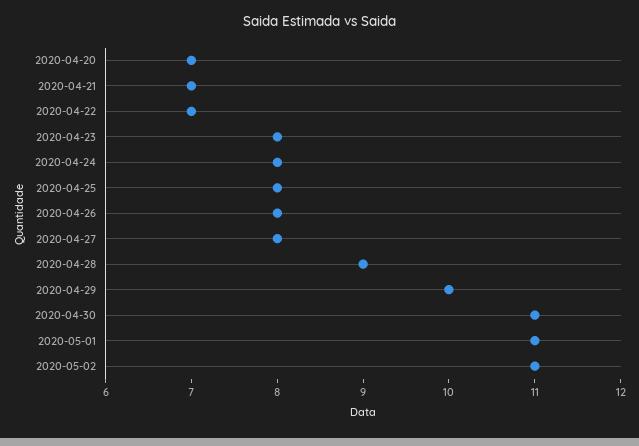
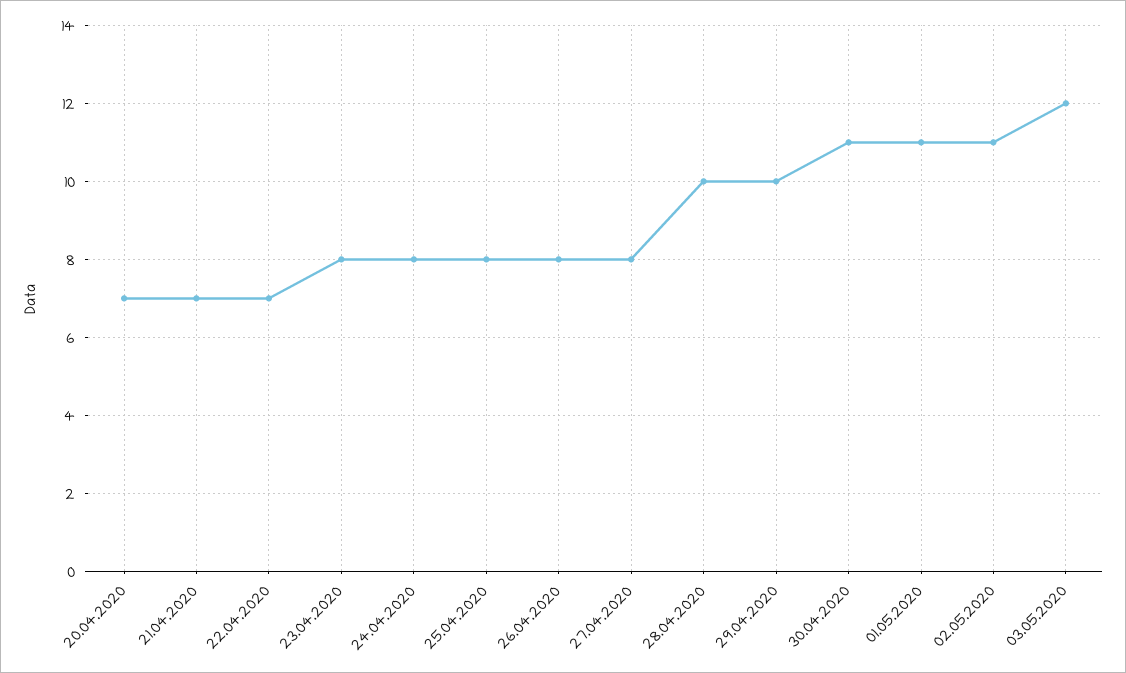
2020-04-28: 9 -> 10
03.05.2020: none -> 12

